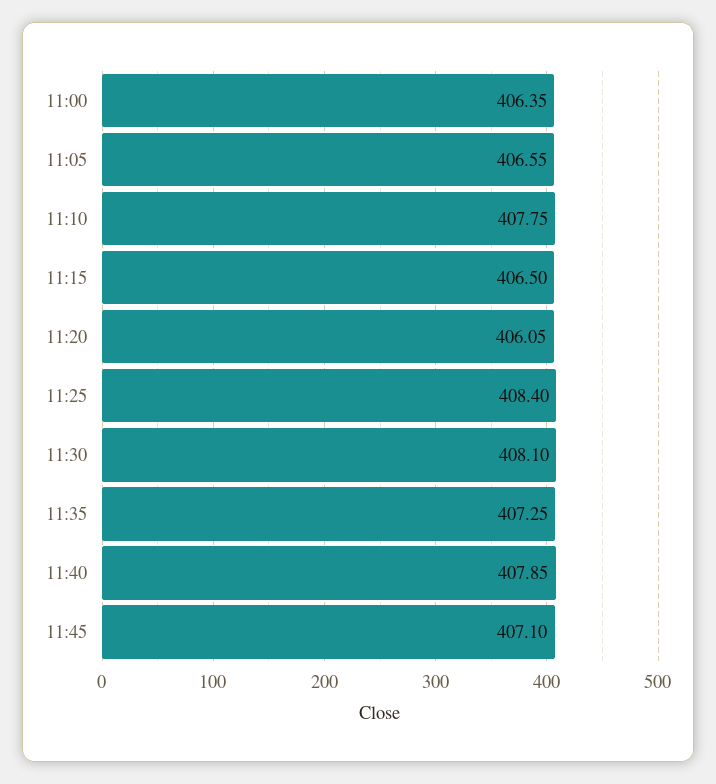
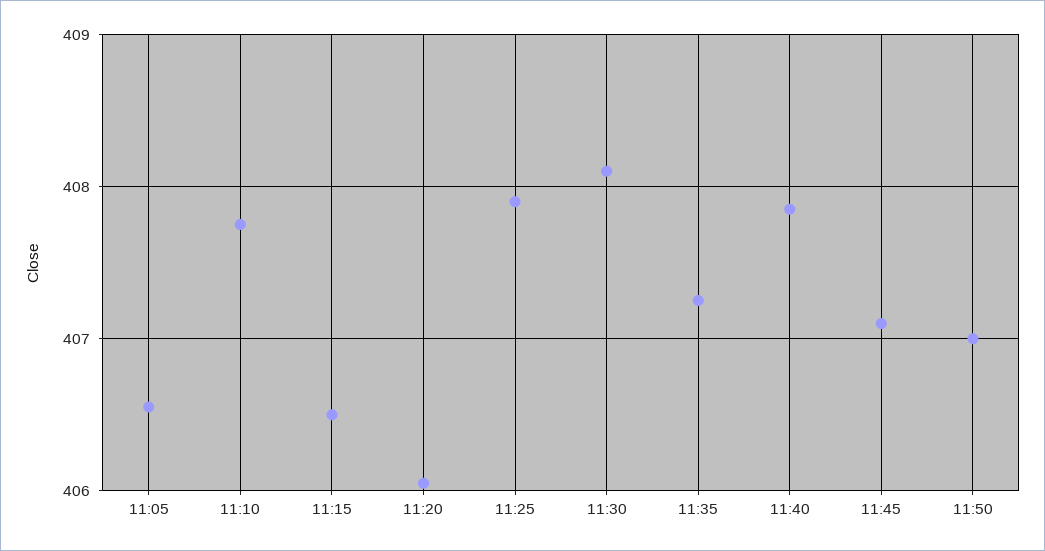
11:00: 406.35 -> none
11:25: 408.4 -> 407.9
11:50: none -> 407

